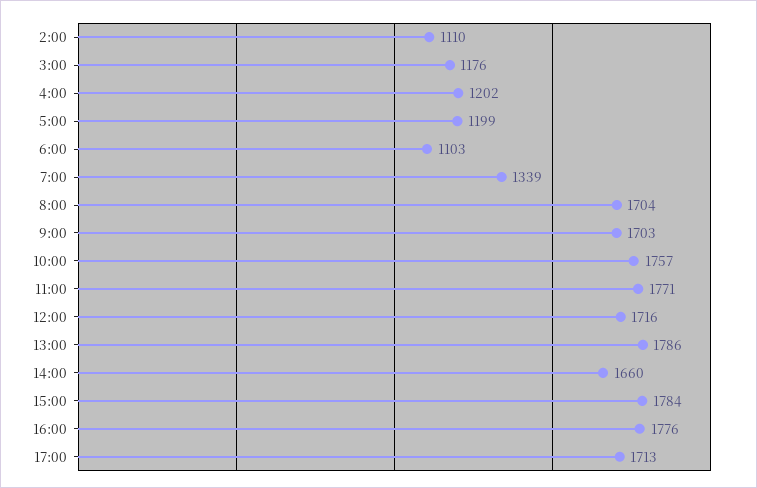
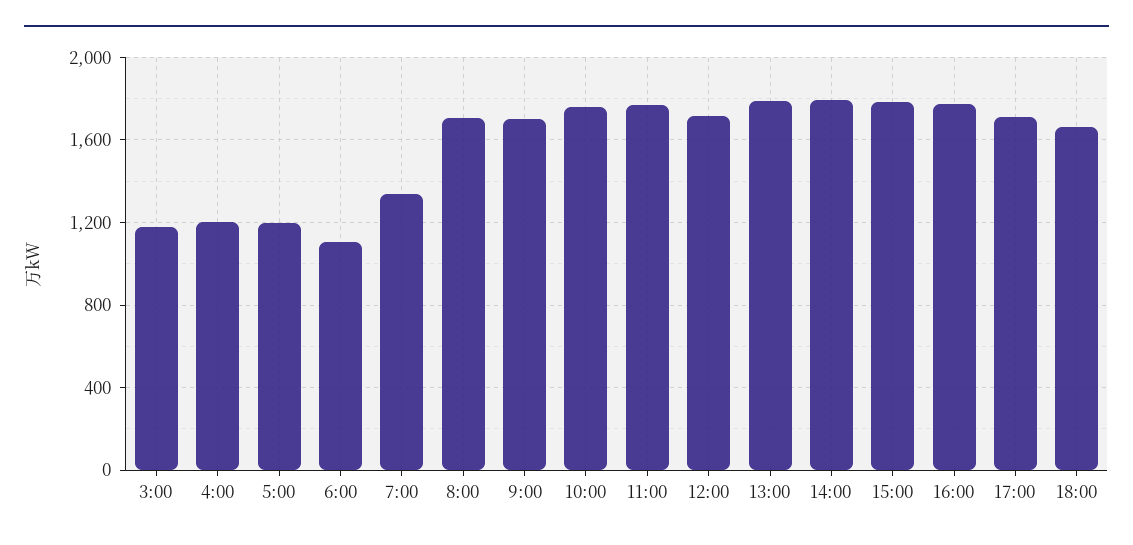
2:00: 1110 -> none
14:00: 1660 -> 1800
18:00: none -> 1650

